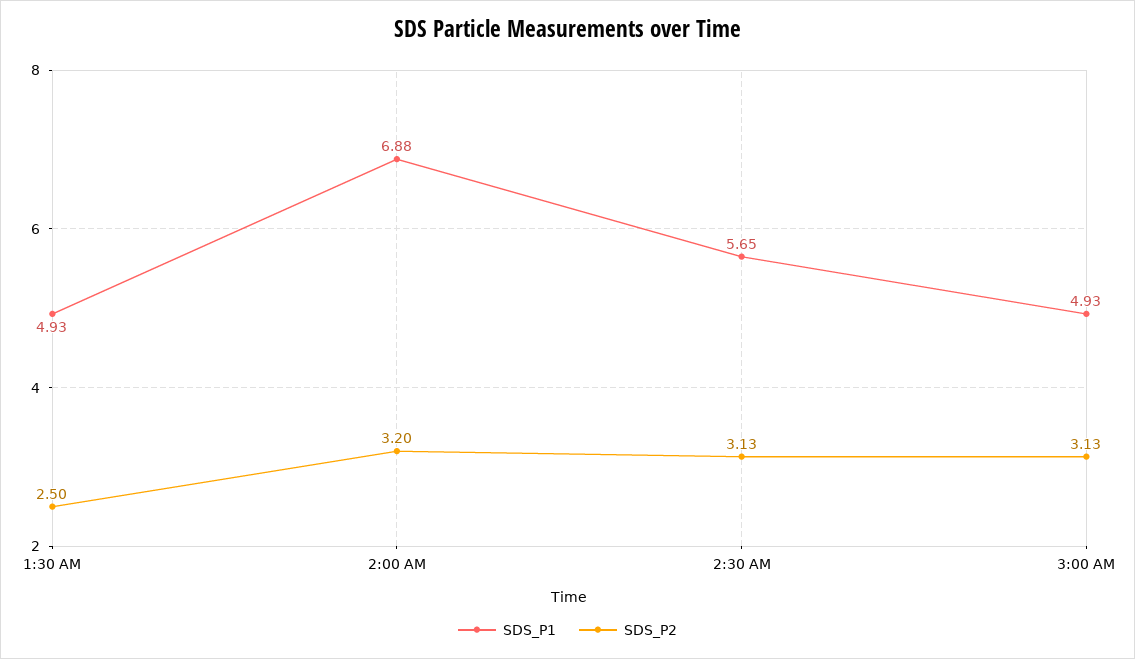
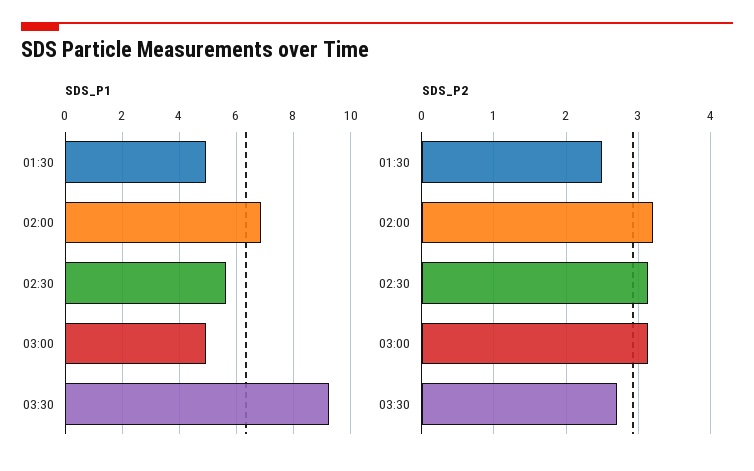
SDS_P1, 03:30: none -> 9.25
SDS_P2, 03:30: none -> 2.7

